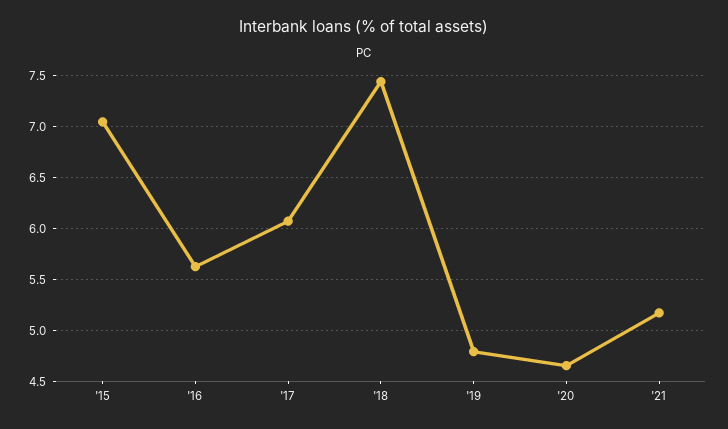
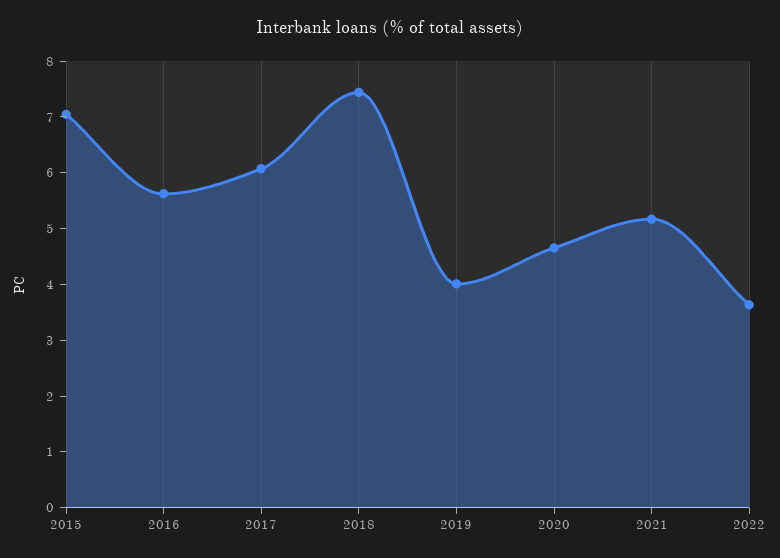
'19: 4.8 -> 4
2022: none -> 3.6

